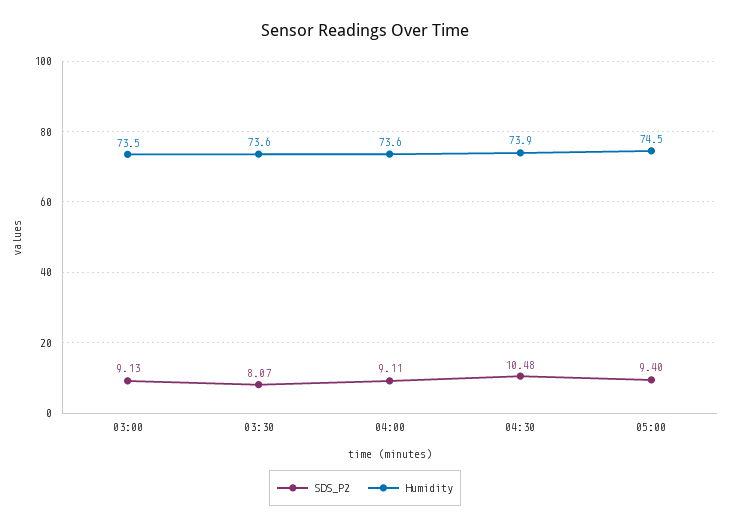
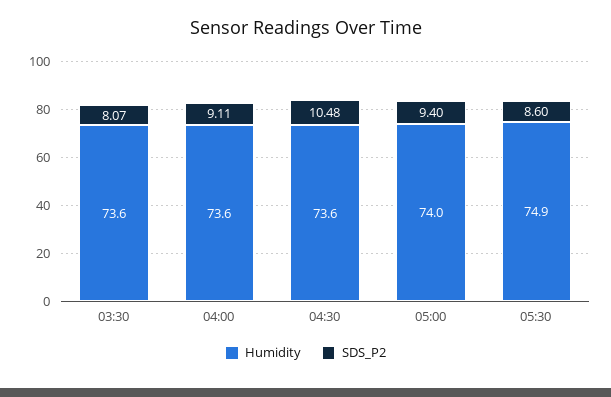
SDS_P2, 03:00: 9.13 -> none
Humidity, 03:00: 73.5 -> none
Humidity, 04:30: 73.9 -> 73.6
Humidity, 05:00: 74.5 -> 74
Humidity, 05:30: none -> 74.9
SDS_P2, 05:30: none -> 8.6

